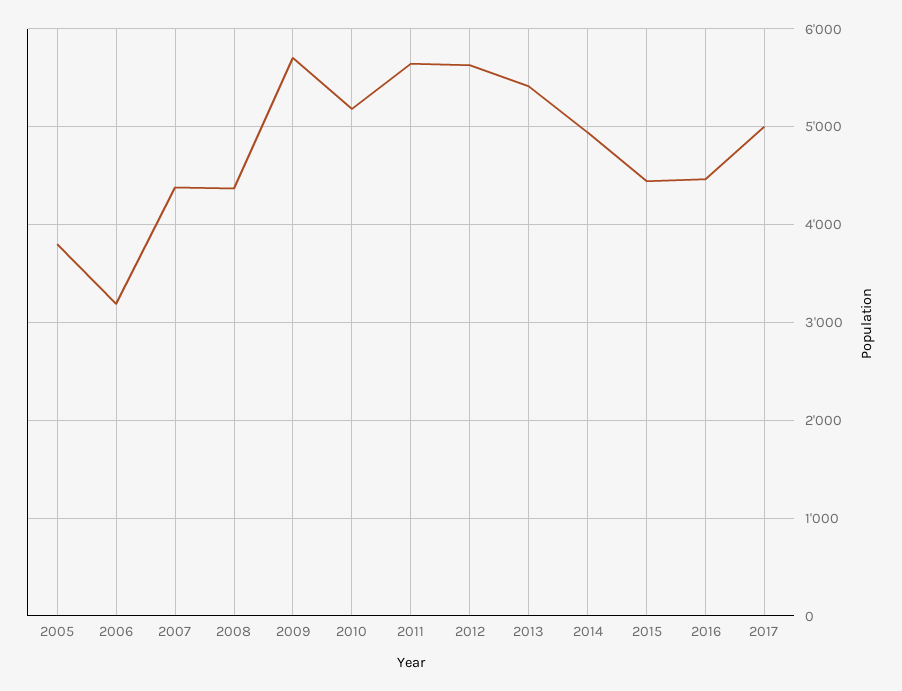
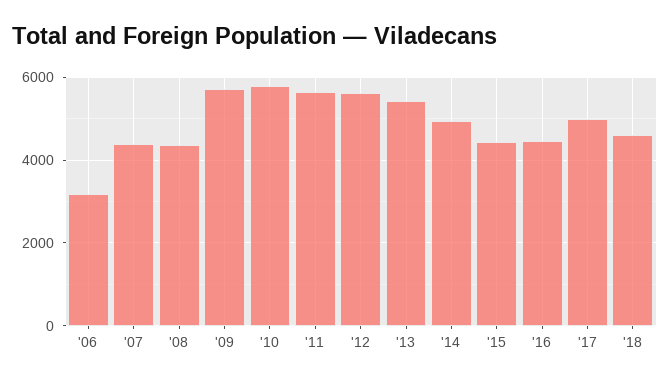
2005: 3800 -> none
2010: 5200 -> 5800
'18: none -> 4600

